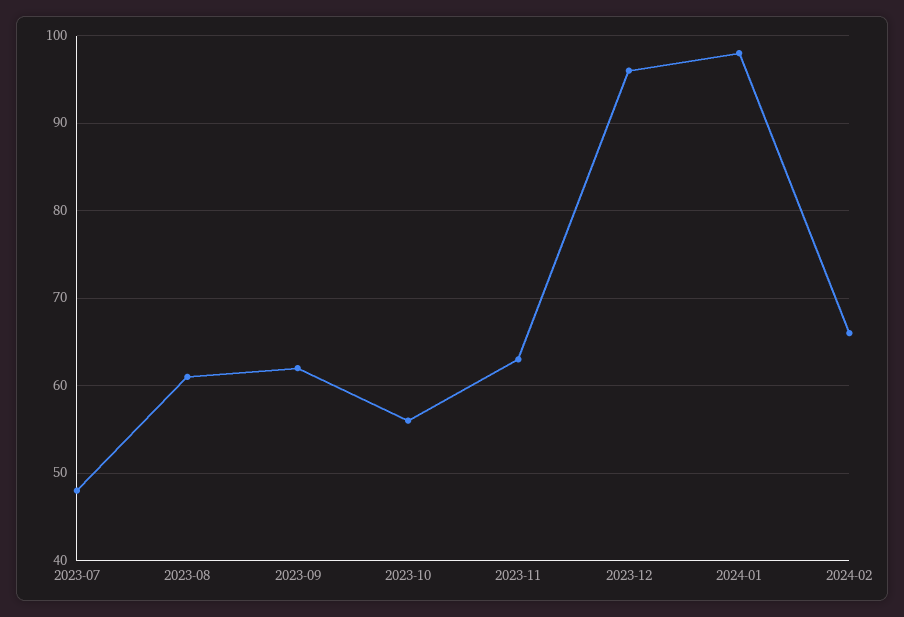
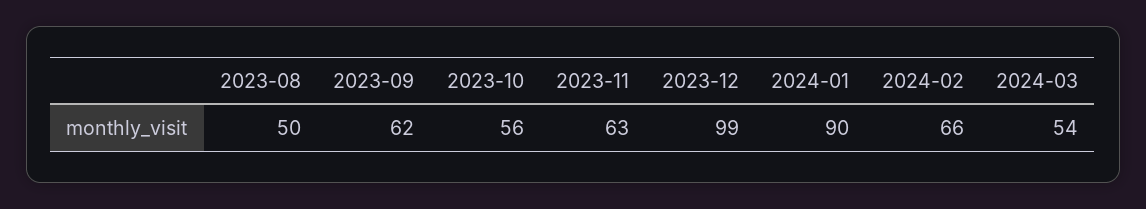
2023-07: 48 -> none
2023-08: 61 -> 50
2023-12: 96 -> 99
2024-01: 98 -> 90
2024-03: none -> 54

